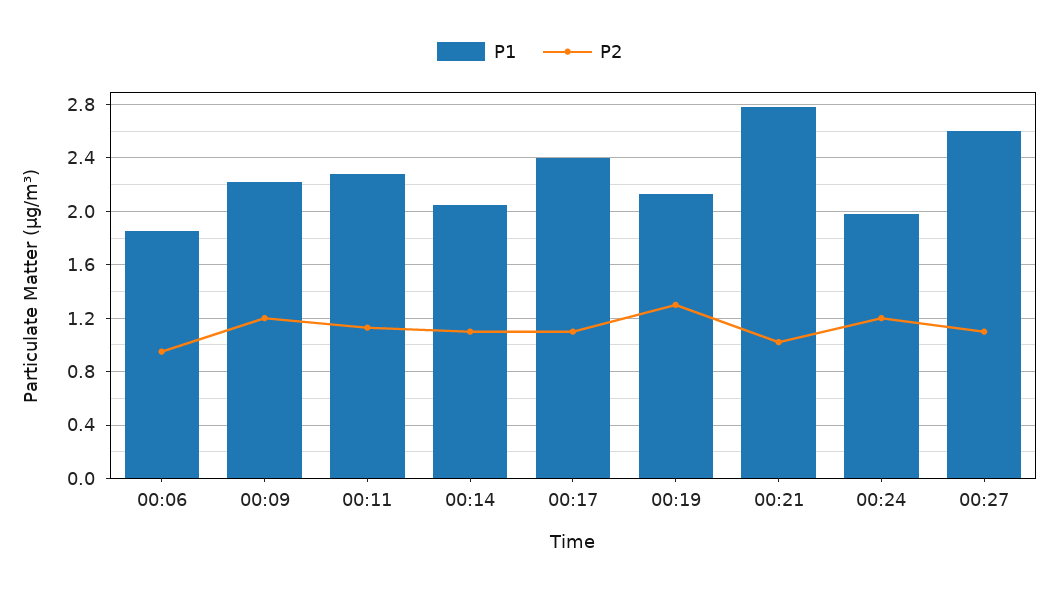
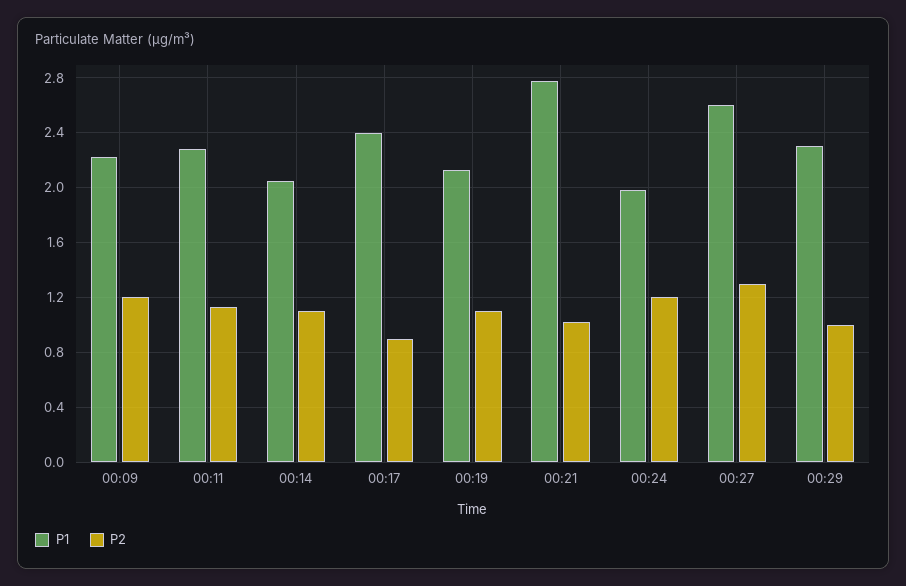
P1, 00:06: 1.85 -> none
P2, 00:06: 0.95 -> none
P2, 00:17: 1.1 -> 0.9
P2, 00:19: 1.3 -> 1.1
P2, 00:27: 1.1 -> 1.3
P1, 00:29: none -> 2.3
P2, 00:29: none -> 1

